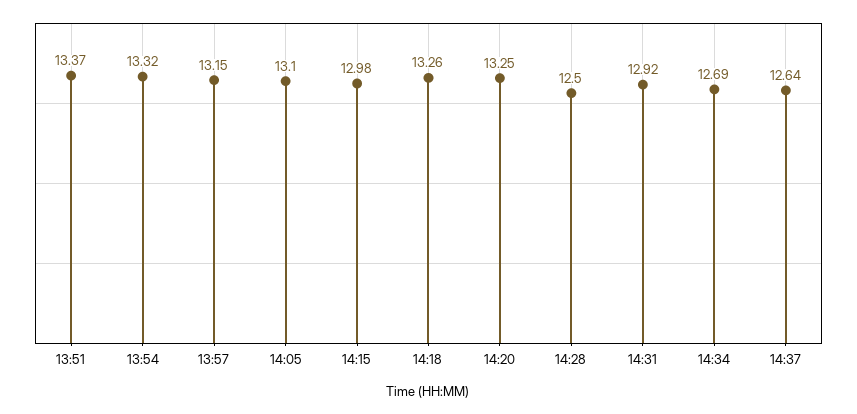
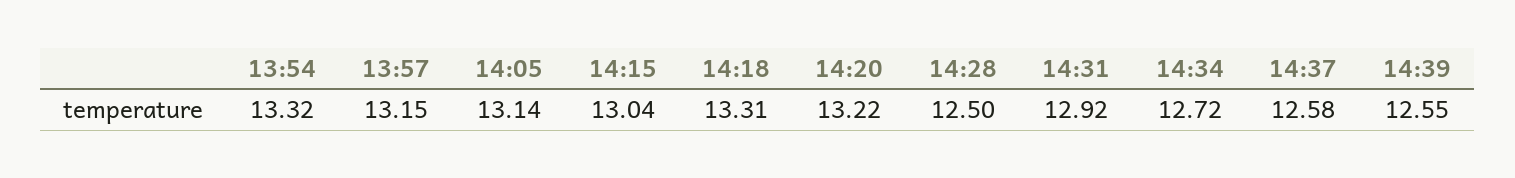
13:51: 13.37 -> none
14:05: 13.1 -> 13.14
14:15: 12.98 -> 13.04
14:18: 13.26 -> 13.31
14:20: 13.25 -> 13.22
14:34: 12.69 -> 12.72
14:37: 12.64 -> 12.58
14:39: none -> 12.55

